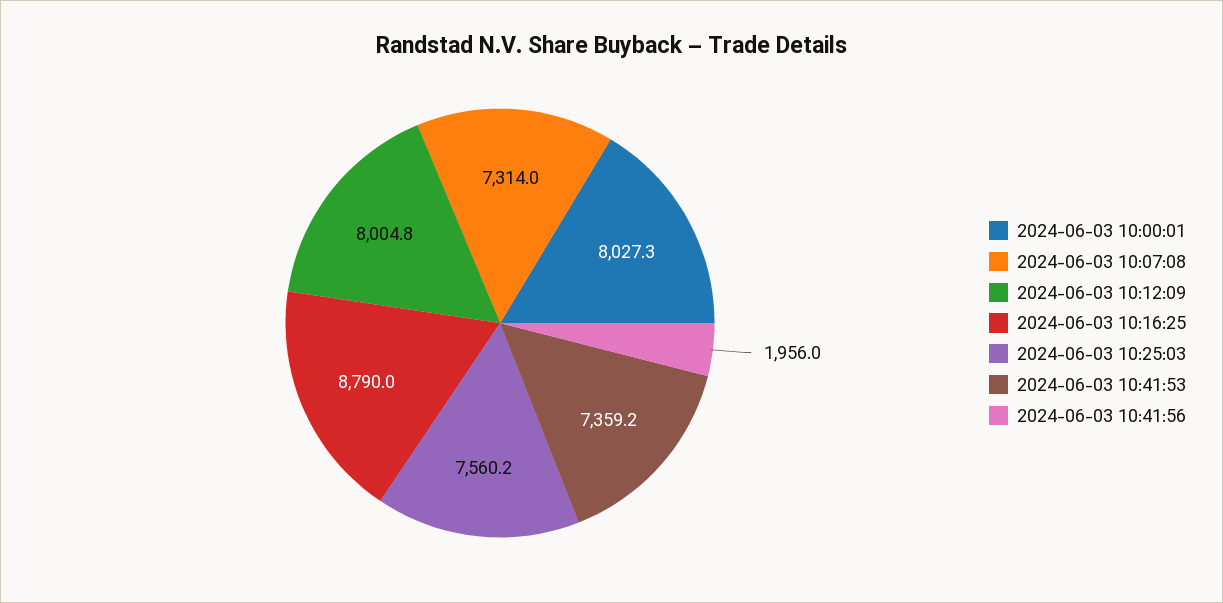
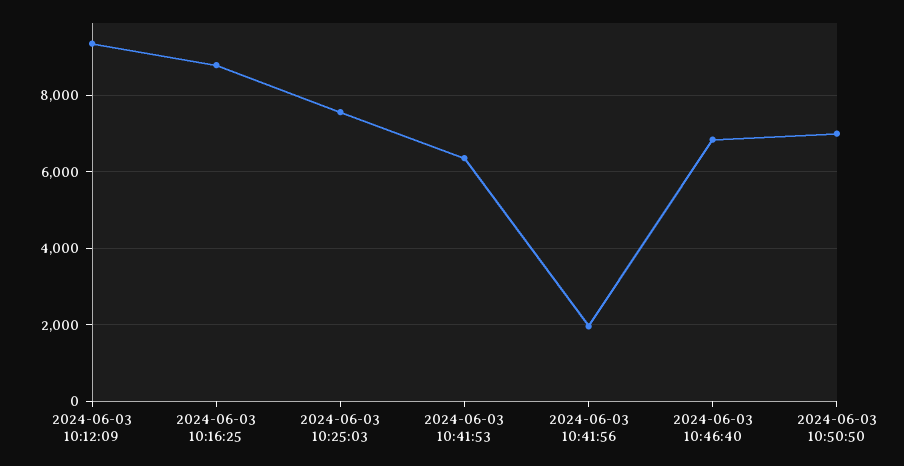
2024-06-03 10:00:01: 8027.3 -> none
2024-06-03 10:07:08: 7314 -> none
2024-06-03 10:12:09: 8004.8 -> 9400
2024-06-03 10:41:53: 7359.2 -> 6400
2024-06-03 10:46:40: none -> 6800
2024-06-03 10:50:50: none -> 7000

